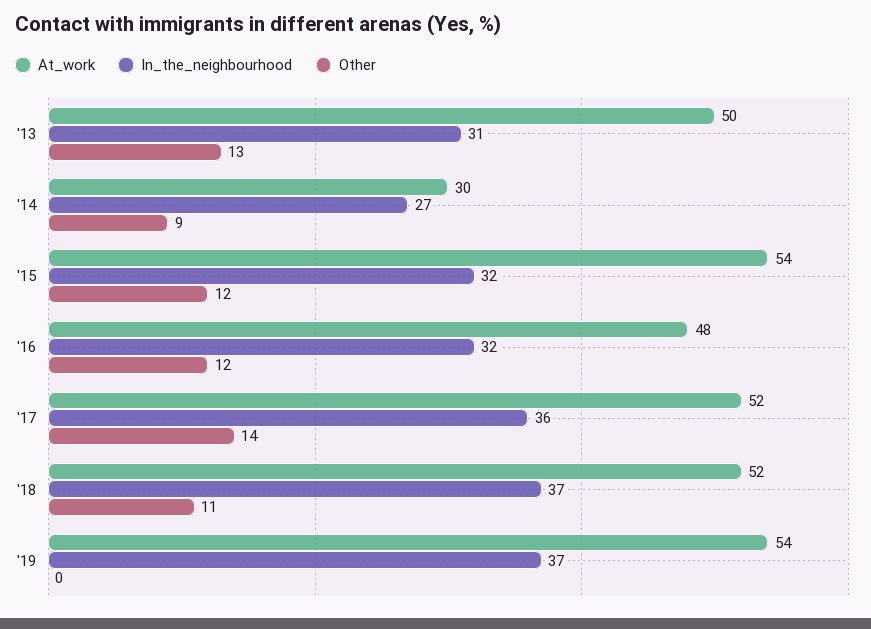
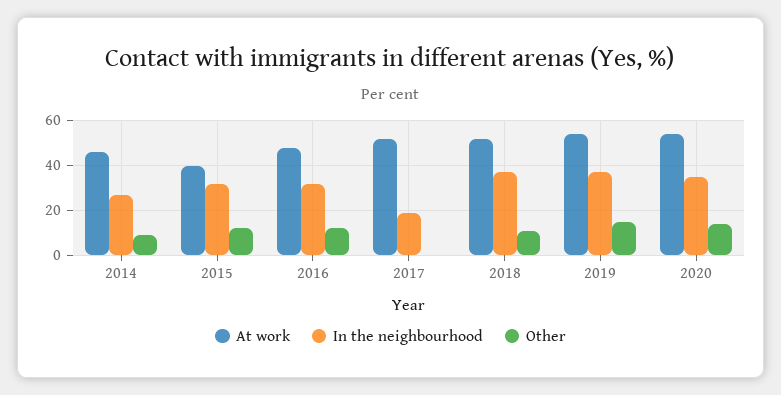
At_work, '13: 50 -> none
In_the_neighbourhood, '13: 31 -> none
Other, '13: 13 -> none
At_work, '14: 30 -> 45
At_work, '15: 54 -> 40
In_the_neighbourhood, '17: 36 -> 20
Other, '17: 14 -> 0
Other, '19: 0 -> 15
At_work, 2020: none -> 55
In_the_neighbourhood, 2020: none -> 35
Other, 2020: none -> 15

